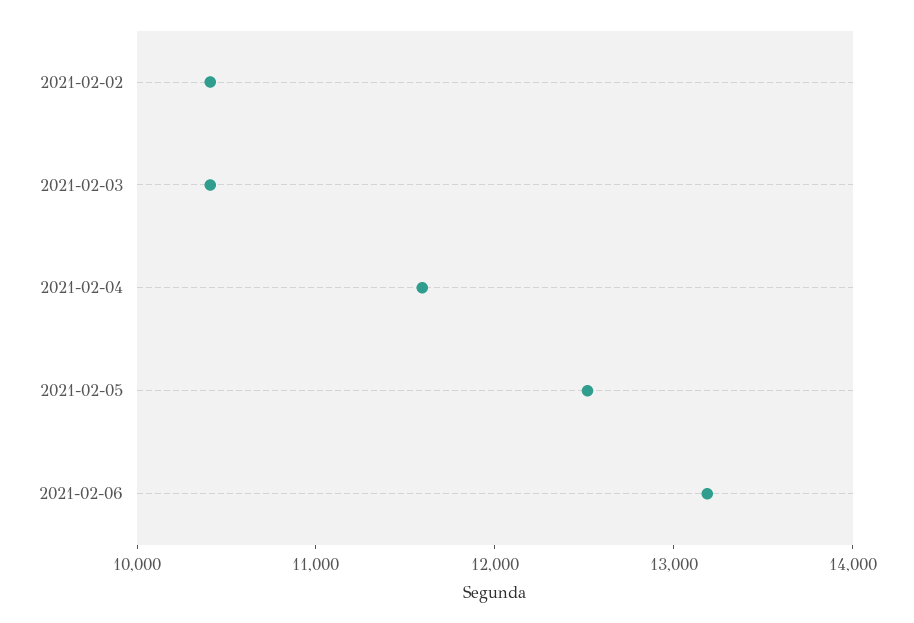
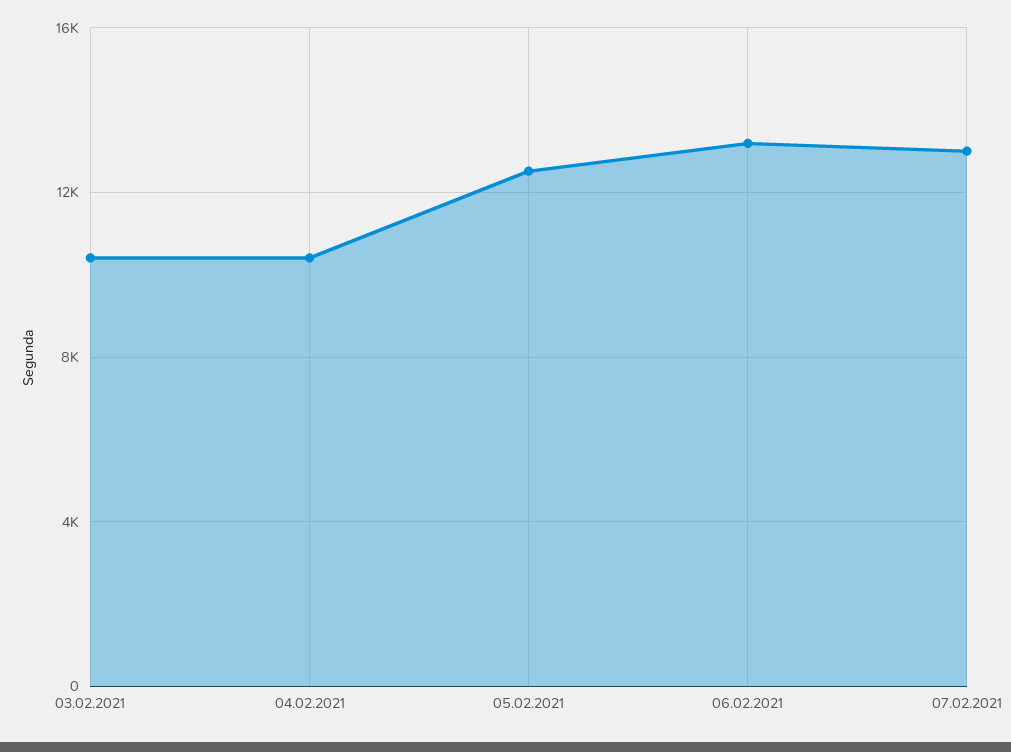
2021-02-02: 10400 -> none
2021-02-04: 11600 -> 10500
07.02.2021: none -> 13000

